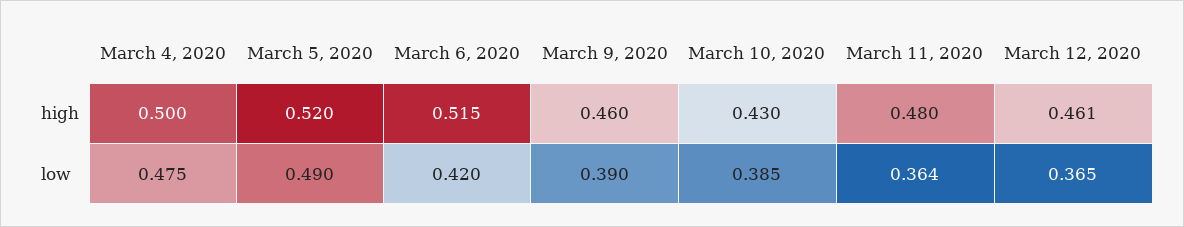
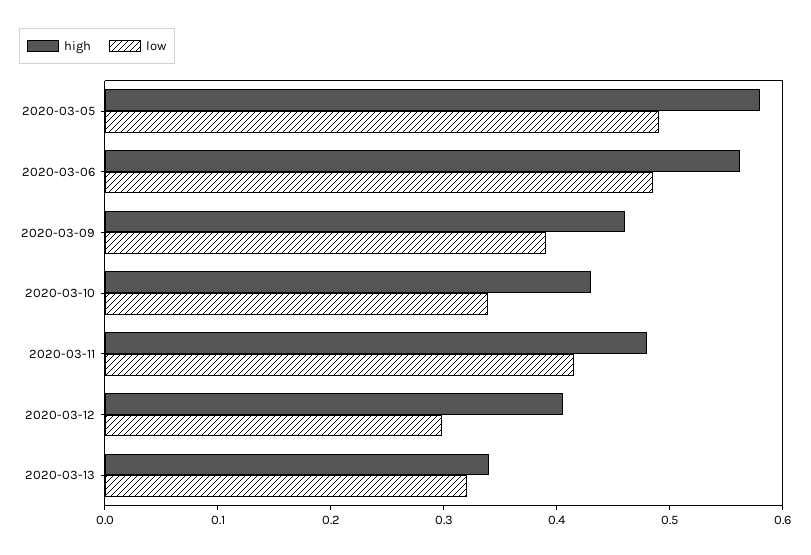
high, March 4, 2020: 0.5 -> none
high, March 5, 2020: 0.52 -> 0.58
high, March 6, 2020: 0.515 -> 0.56
high, March 12, 2020: 0.461 -> 0.4
low, March 4, 2020: 0.475 -> none
low, March 6, 2020: 0.42 -> 0.48
low, March 10, 2020: 0.385 -> 0.34
low, March 11, 2020: 0.364 -> 0.42
low, March 12, 2020: 0.365 -> 0.3
high, 2020-03-13: none -> 0.34
low, 2020-03-13: none -> 0.32

